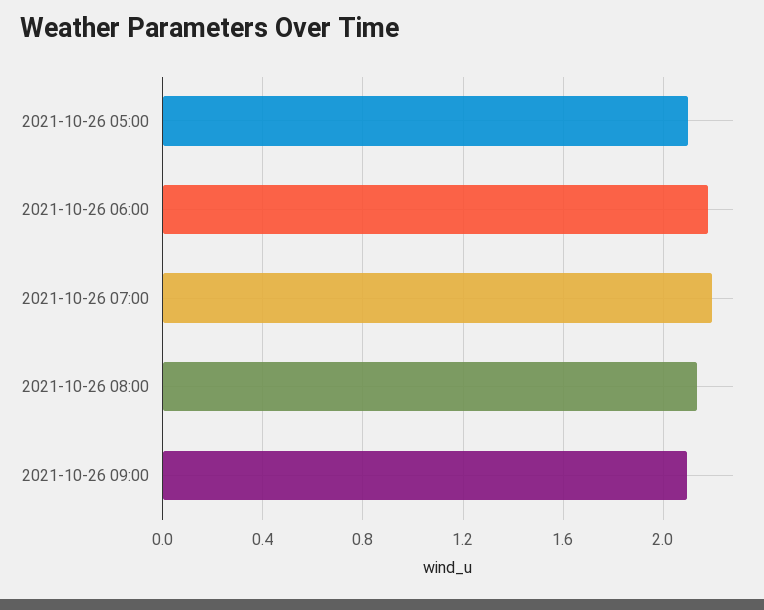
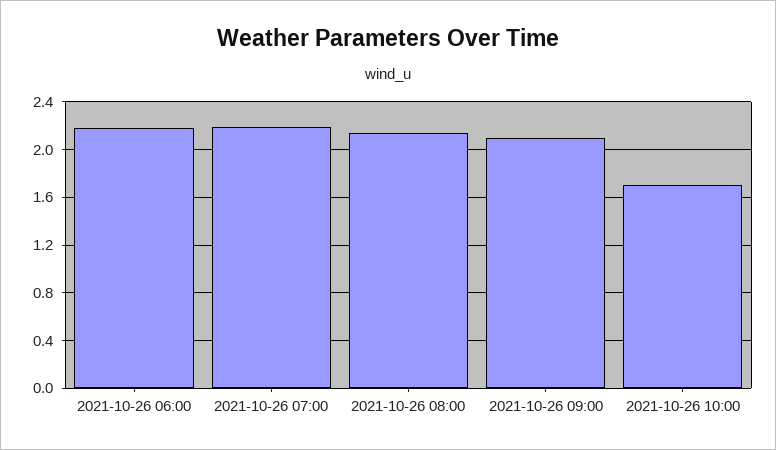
2021-10-26 05:00: 2.1 -> none
2021-10-26 10:00: none -> 1.7

